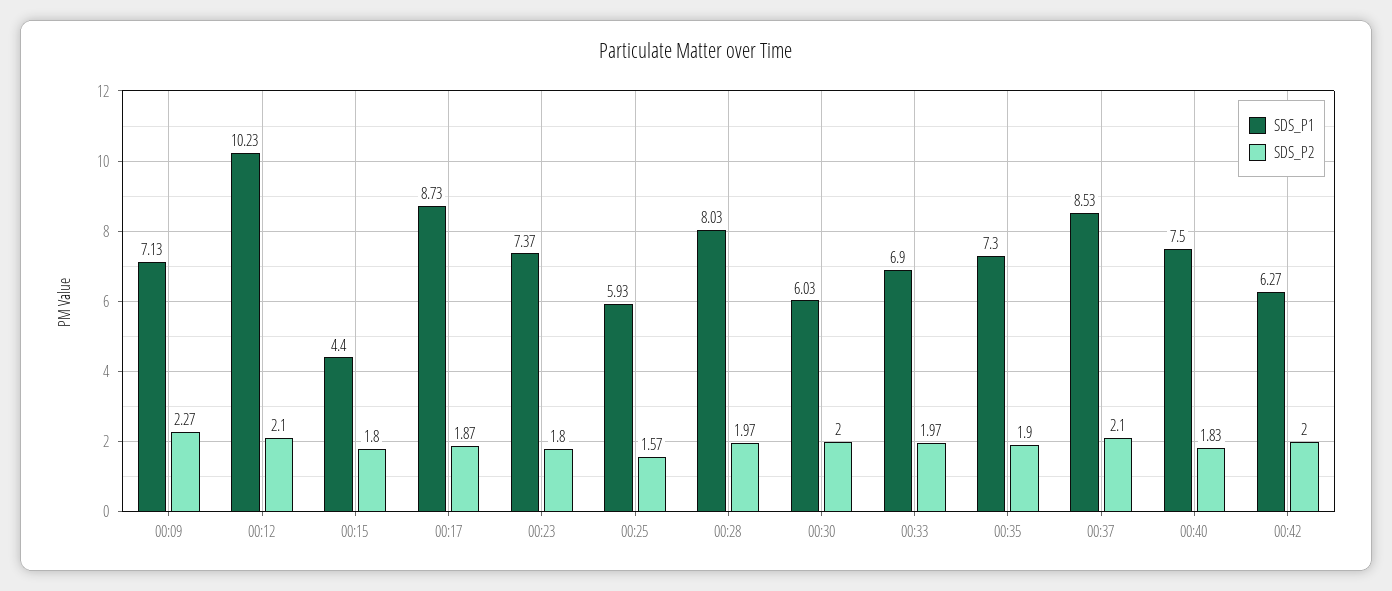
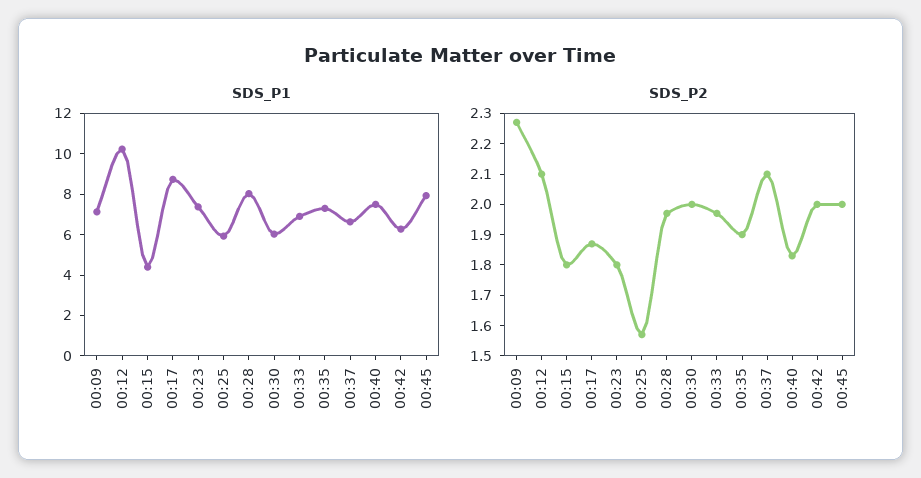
SDS_P1, 00:37: 8.53 -> 6.5
SDS_P1, 00:45: none -> 8
SDS_P2, 00:45: none -> 2

